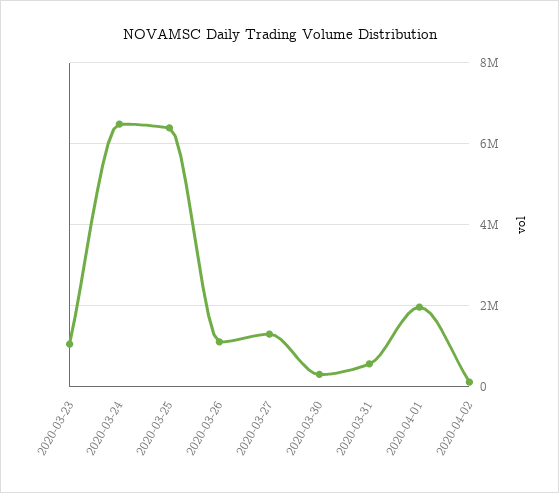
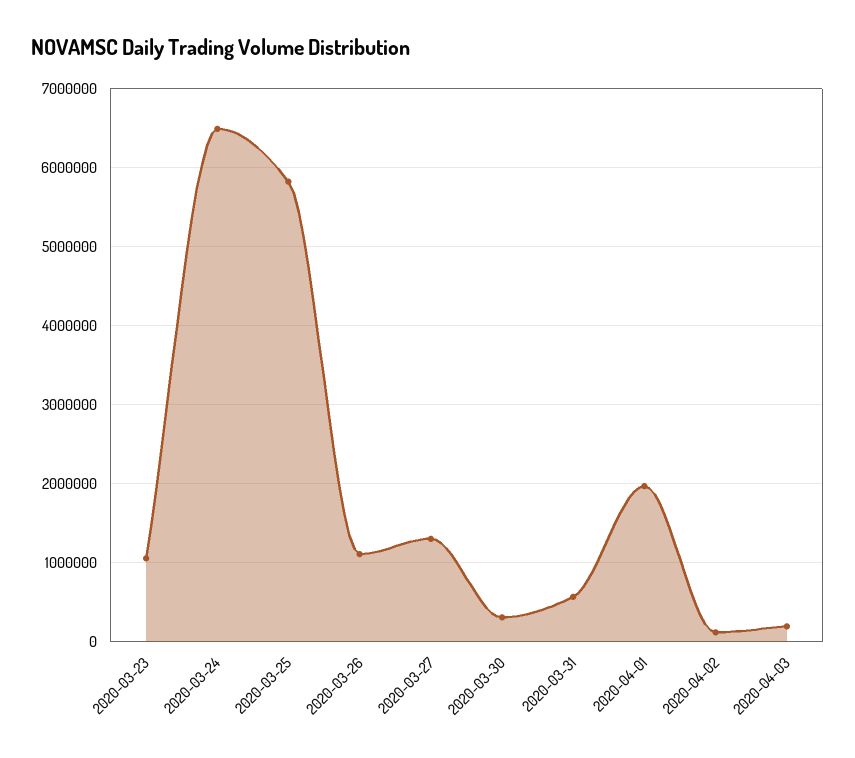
2020-03-25: 6400000 -> 5800000
2020-04-03: none -> 200000

